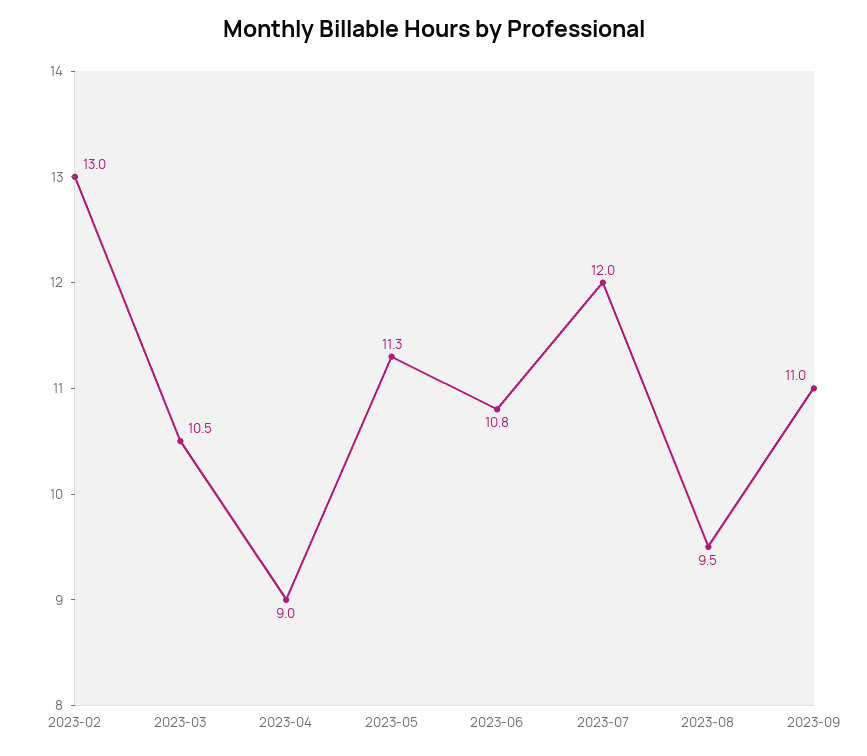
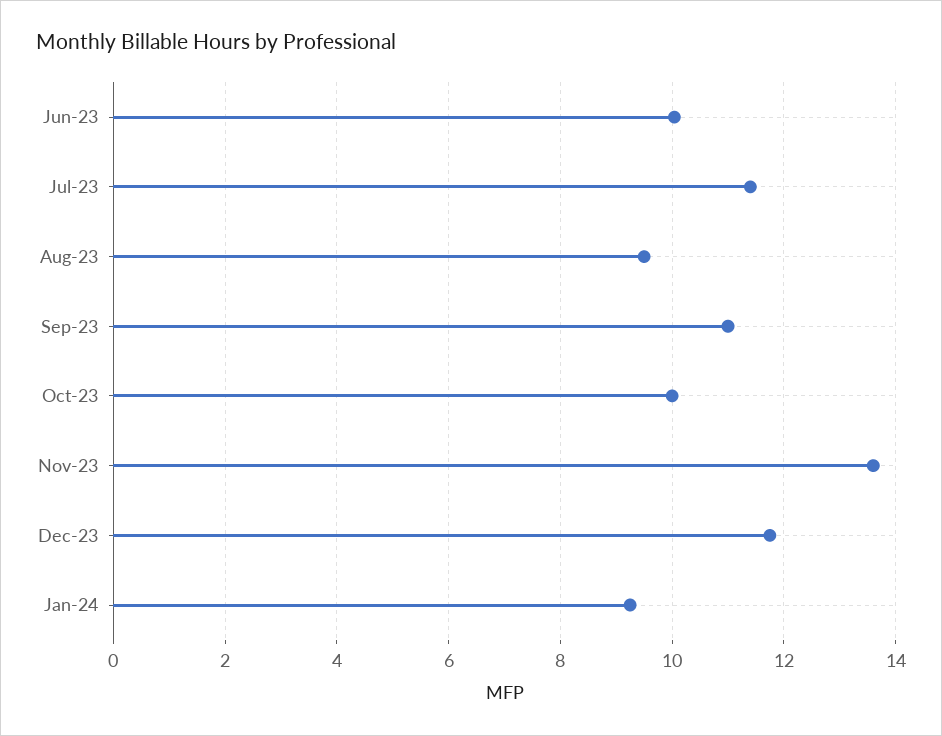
2023-02: 13 -> none
2023-03: 10.5 -> none
2023-04: 9 -> none
2023-05: 11.3 -> none
2023-06: 10.8 -> 10
2023-07: 12 -> 11.4
Oct-23: none -> 10
Nov-23: none -> 13.6
Dec-23: none -> 11.8
Jan-24: none -> 9.2

